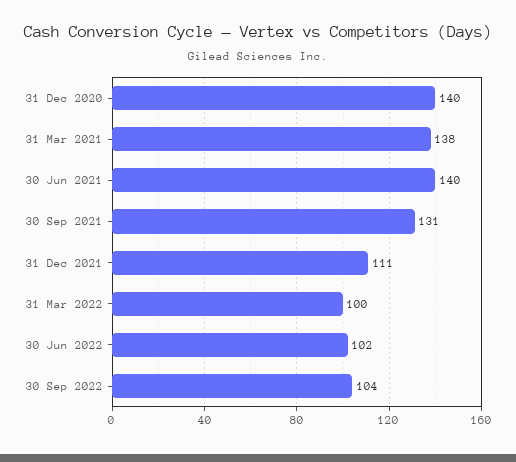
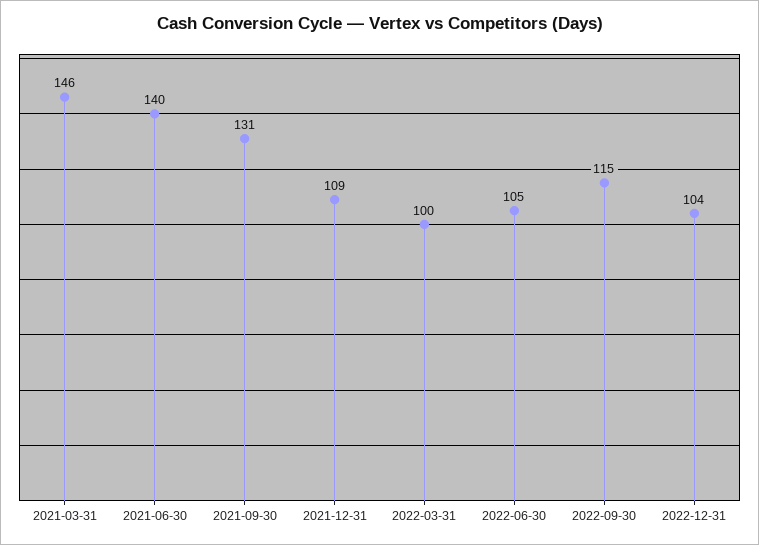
31 Dec 2020: 140 -> none
31 Mar 2021: 138 -> 146
31 Dec 2021: 111 -> 109
30 Jun 2022: 102 -> 105
30 Sep 2022: 104 -> 115
2022-12-31: none -> 104

